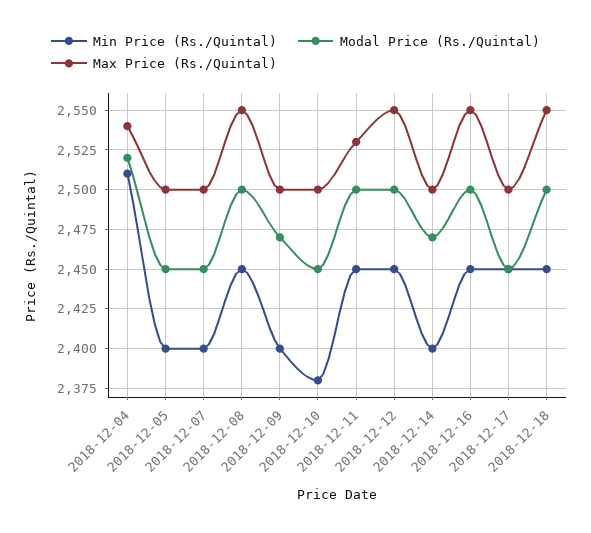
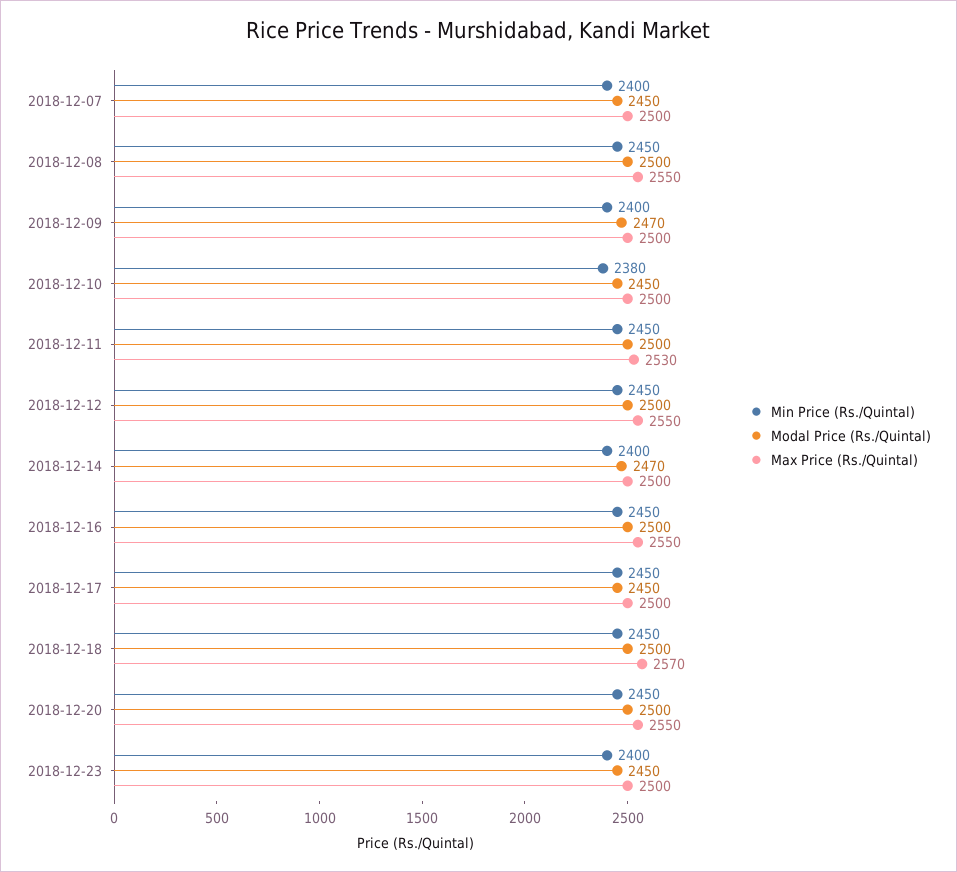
Min Price (Rs./Quintal), 2018-12-04: 2510 -> none
Modal Price (Rs./Quintal), 2018-12-04: 2520 -> none
Max Price (Rs./Quintal), 2018-12-04: 2540 -> none
Min Price (Rs./Quintal), 2018-12-05: 2400 -> none
Modal Price (Rs./Quintal), 2018-12-05: 2450 -> none
Max Price (Rs./Quintal), 2018-12-05: 2500 -> none
Max Price (Rs./Quintal), 2018-12-18: 2550 -> 2570
Min Price (Rs./Quintal), 2018-12-20: none -> 2450
Modal Price (Rs./Quintal), 2018-12-20: none -> 2500
Max Price (Rs./Quintal), 2018-12-20: none -> 2550
Min Price (Rs./Quintal), 2018-12-23: none -> 2400
Modal Price (Rs./Quintal), 2018-12-23: none -> 2450
Max Price (Rs./Quintal), 2018-12-23: none -> 2500

